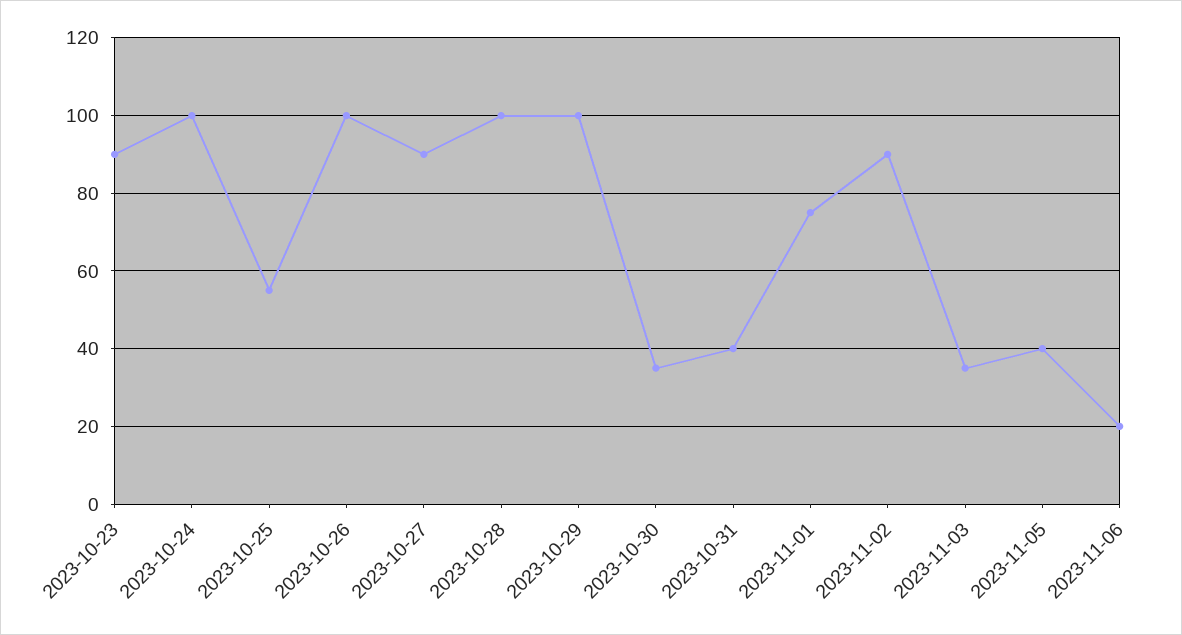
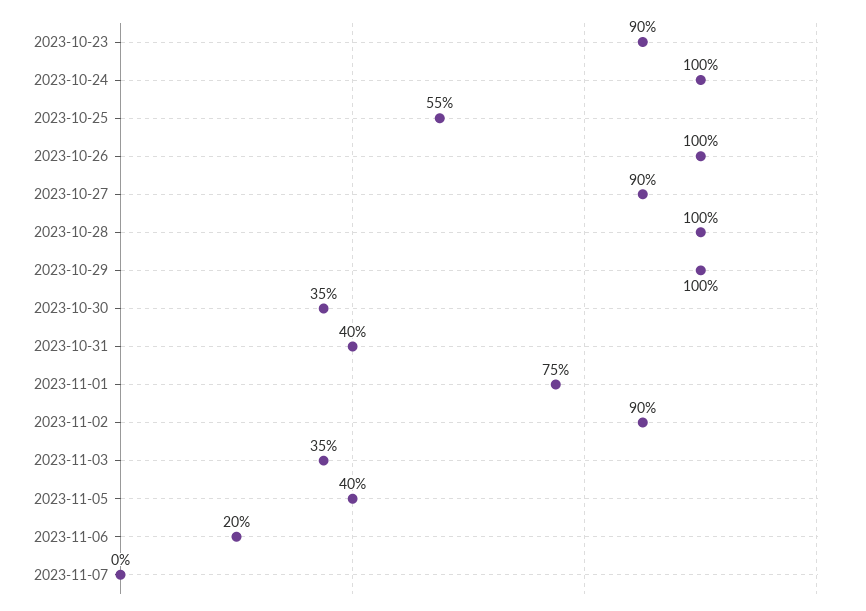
2023-11-07: none -> 0

